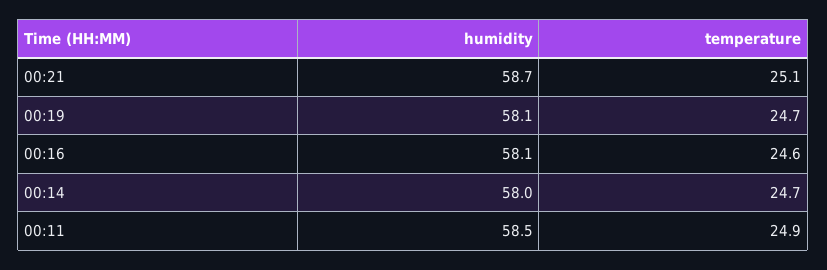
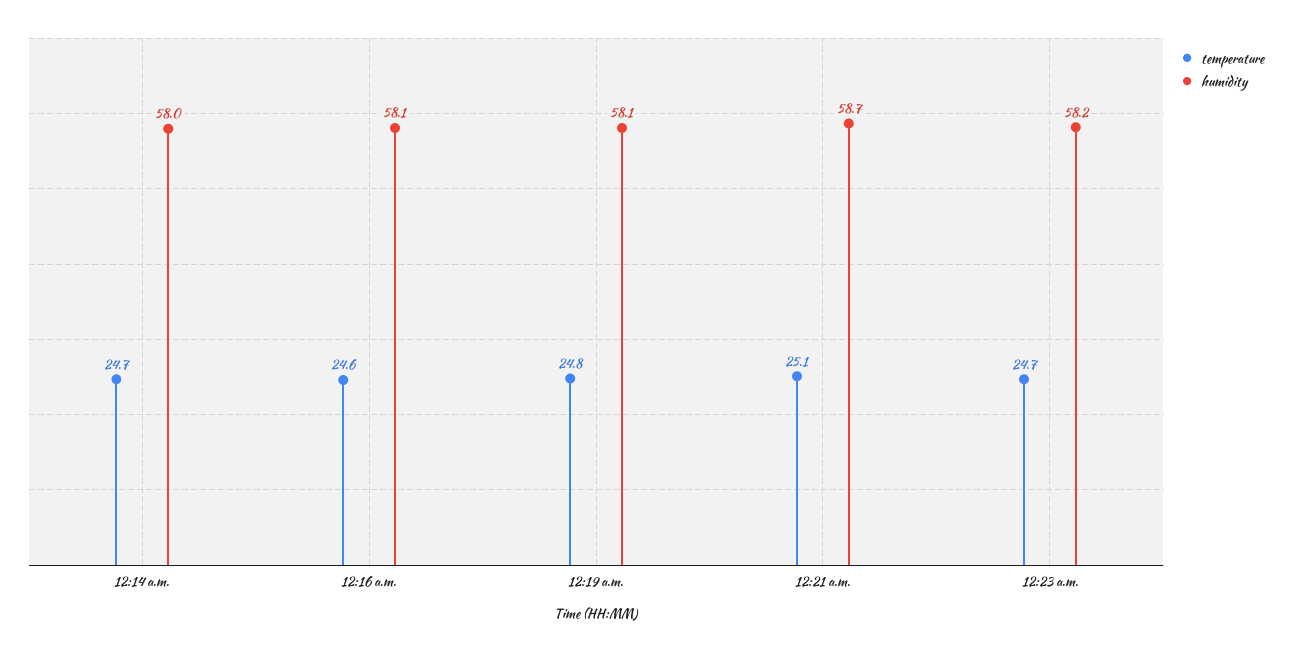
temperature, 00:19: 24.7 -> 24.8
humidity, 00:11: 58.5 -> none
temperature, 00:11: 24.9 -> none
temperature, 12:23 a.m.: none -> 24.7
humidity, 12:23 a.m.: none -> 58.2

